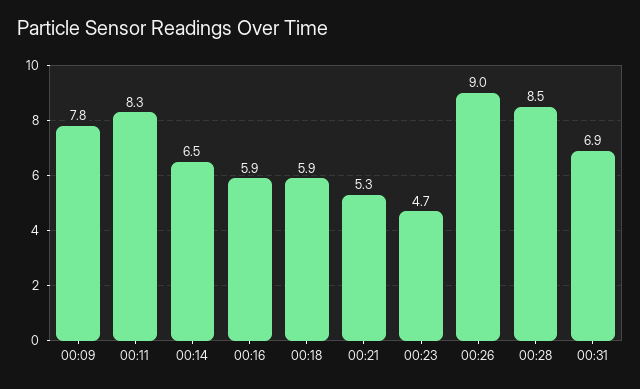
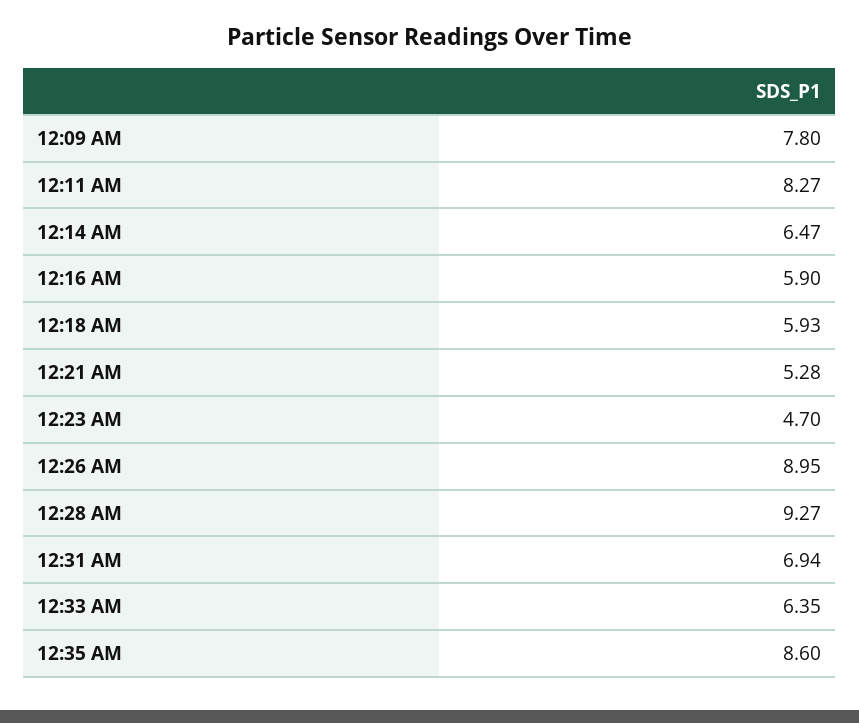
00:28: 8.5 -> 9.27
12:33 AM: none -> 6.35
12:35 AM: none -> 8.6

